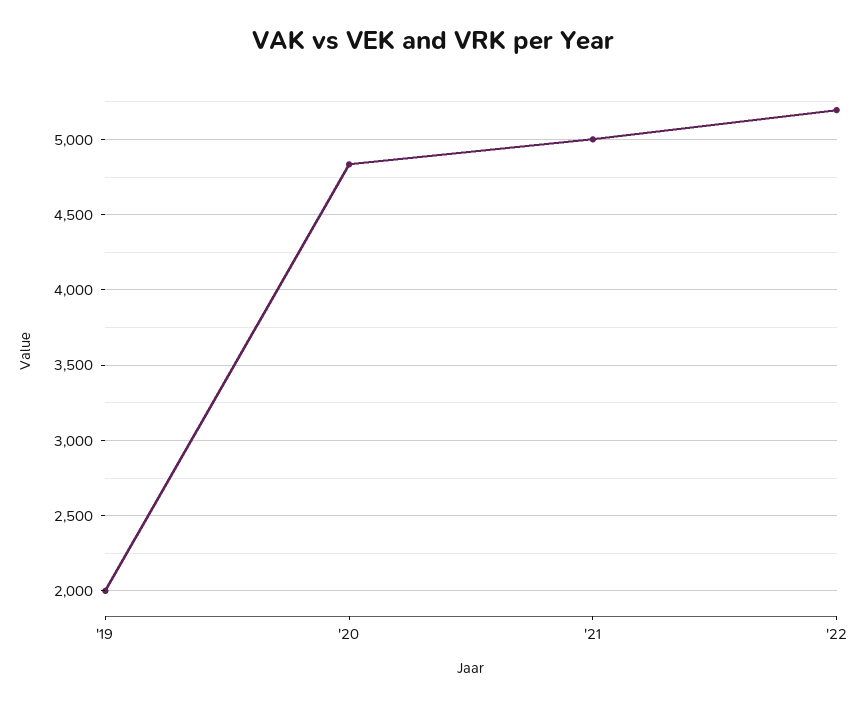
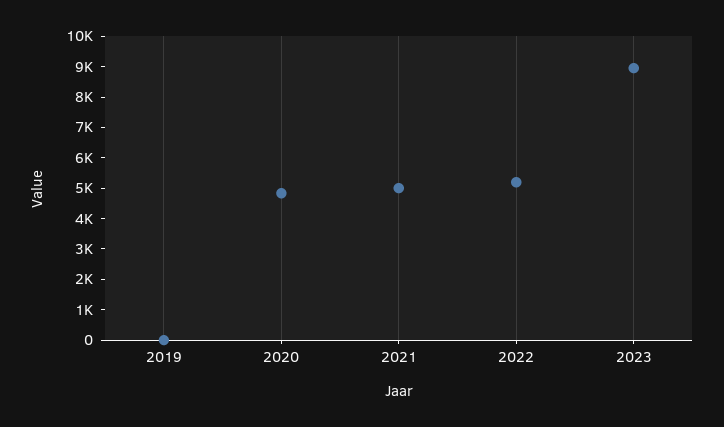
'19: 2000 -> 0
2023: none -> 9000

